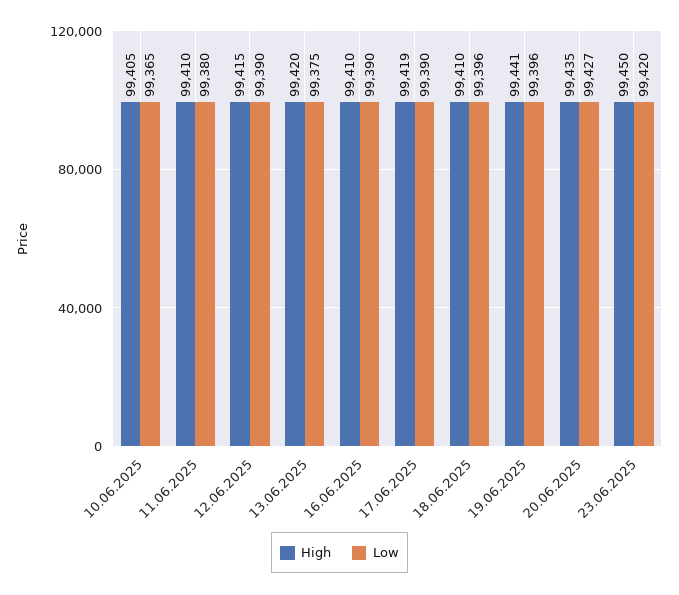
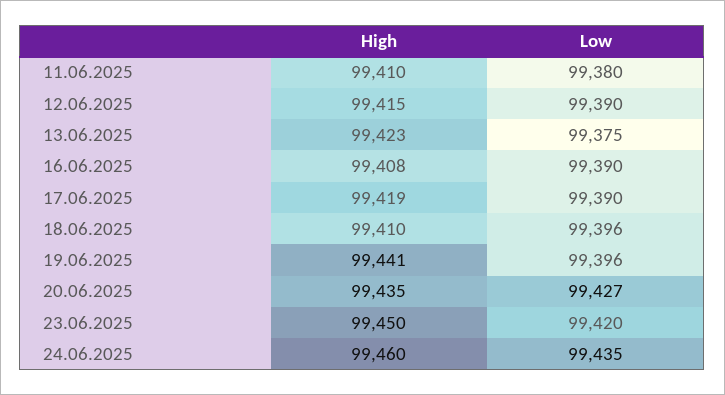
High, 10.06.2025: 99405 -> none
Low, 10.06.2025: 99365 -> none
High, 13.06.2025: 99420 -> 99423
High, 16.06.2025: 99410 -> 99408
High, 24.06.2025: none -> 99460
Low, 24.06.2025: none -> 99435

